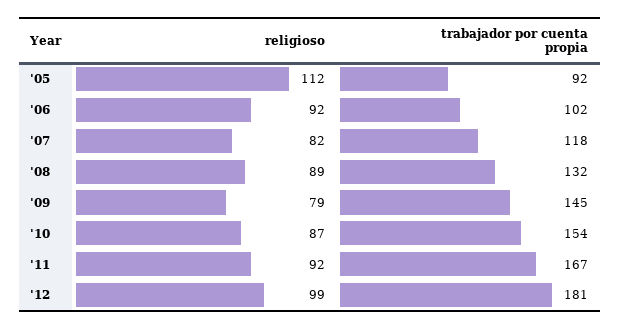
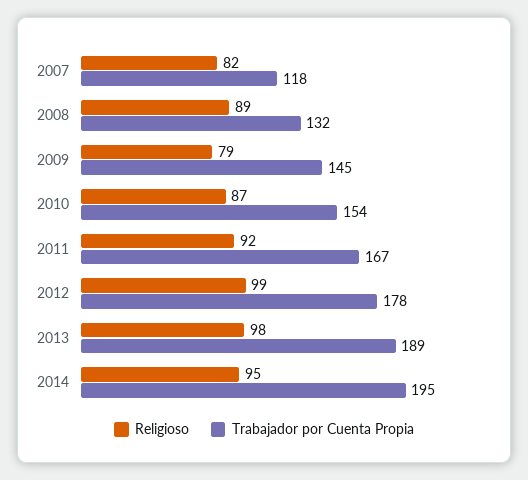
religioso, '05: 112 -> none
trabajador por cuenta propia, '05: 92 -> none
religioso, '06: 92 -> none
trabajador por cuenta propia, '06: 102 -> none
trabajador por cuenta propia, '12: 181 -> 178
religioso, 2013: none -> 98
trabajador por cuenta propia, 2013: none -> 189
religioso, 2014: none -> 95
trabajador por cuenta propia, 2014: none -> 195

